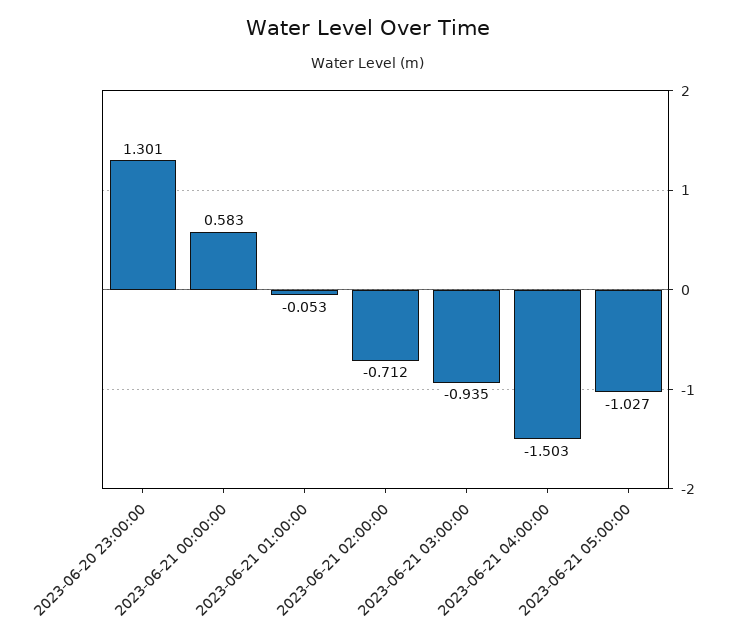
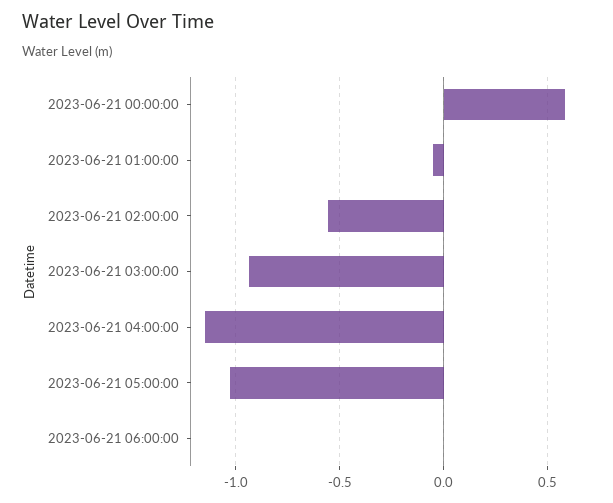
2023-06-20 23:00:00: 1.301 -> none
2023-06-21 02:00:00: -0.712 -> -0.55
2023-06-21 04:00:00: -1.503 -> -1.15
2023-06-21 06:00:00: none -> 0

